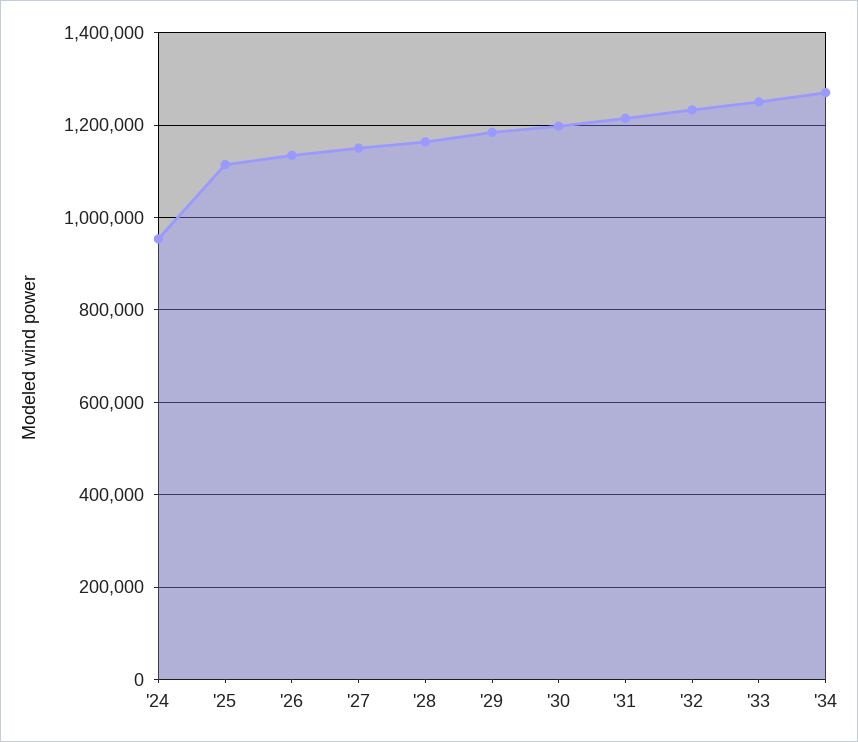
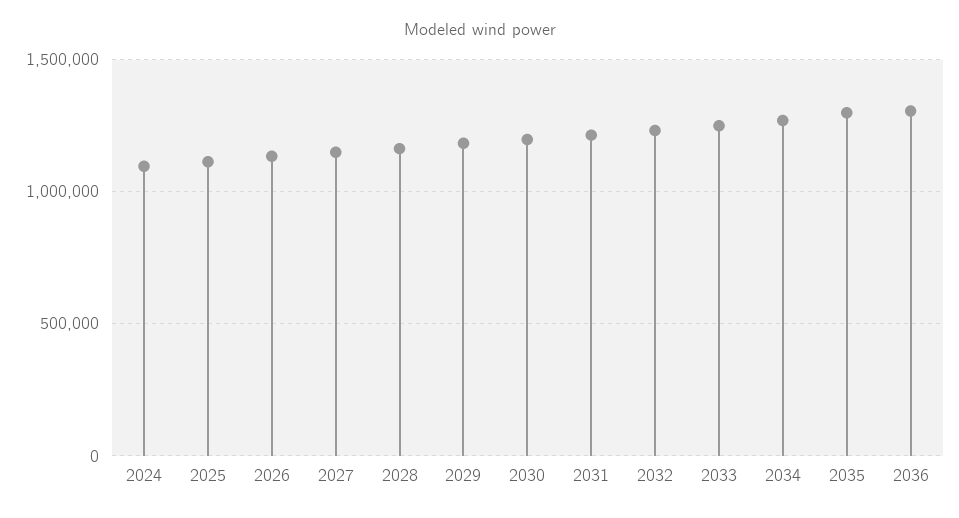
'24: 960000 -> 1100000
2035: none -> 1300000
2036: none -> 1300000

